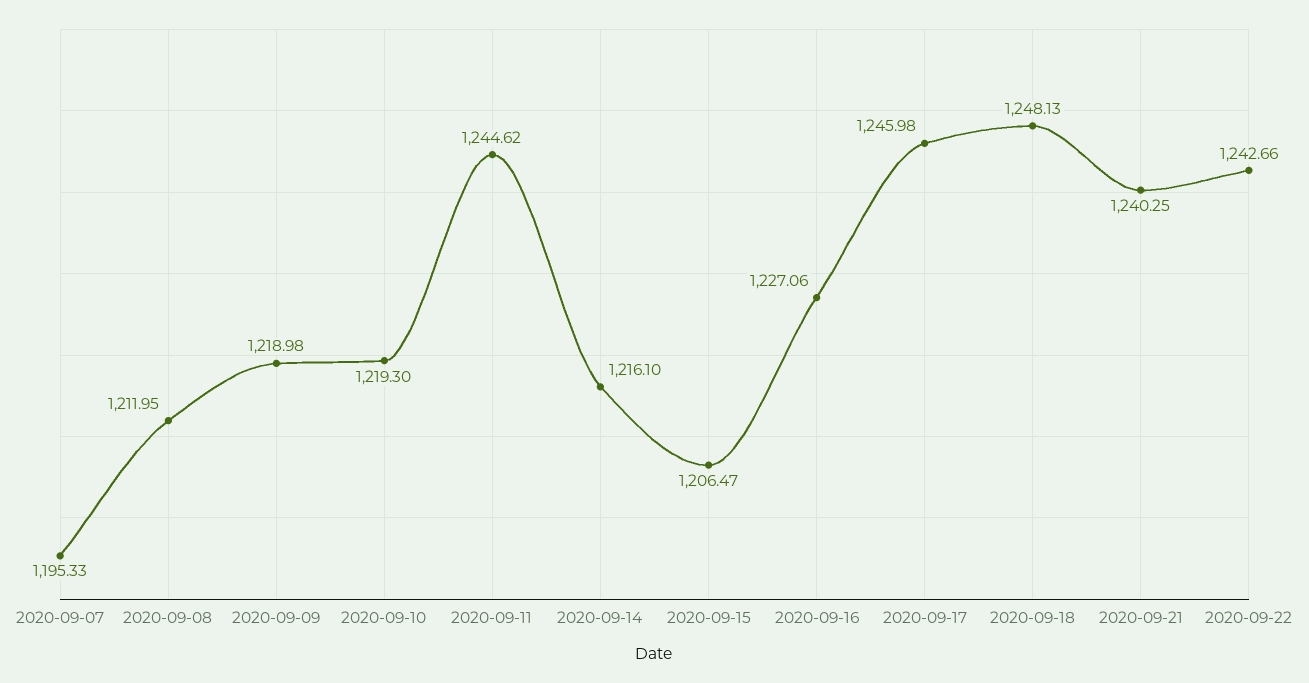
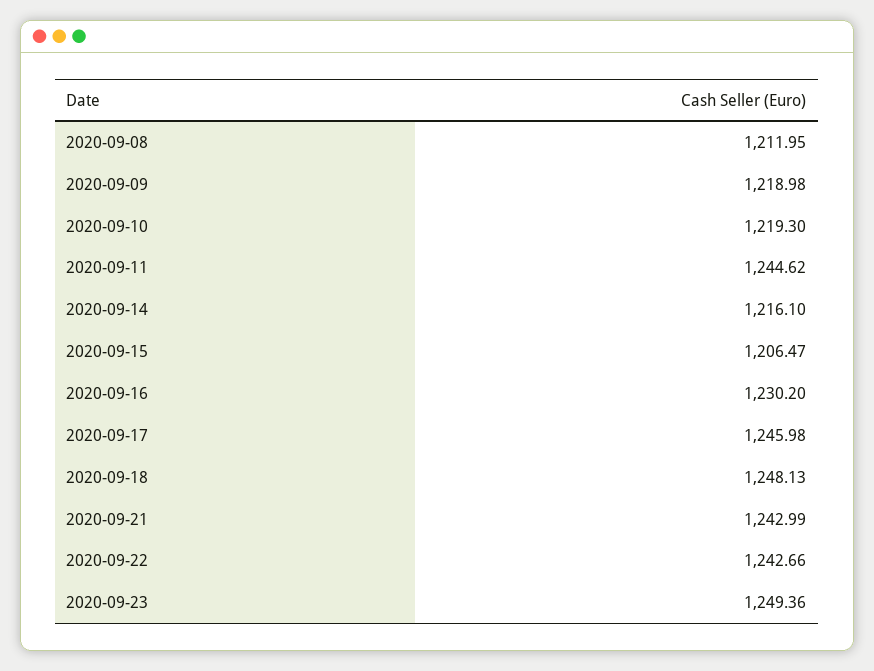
2020-09-07: 1195.33 -> none
2020-09-16: 1227.06 -> 1230.2
2020-09-21: 1240.25 -> 1242.99
2020-09-23: none -> 1249.36

